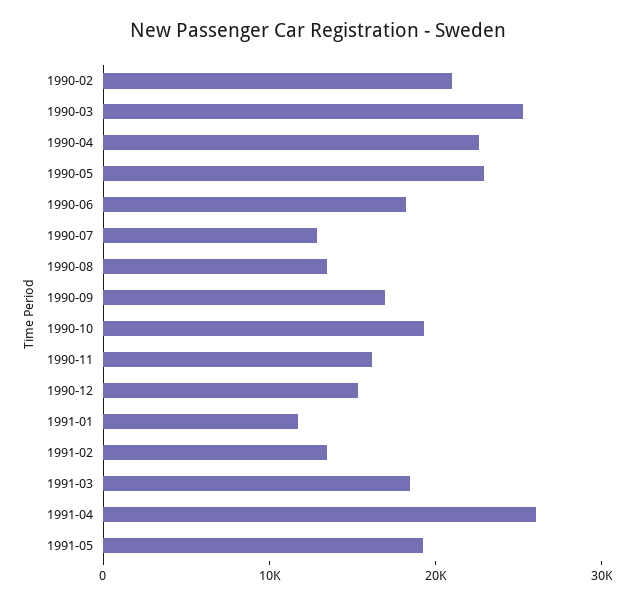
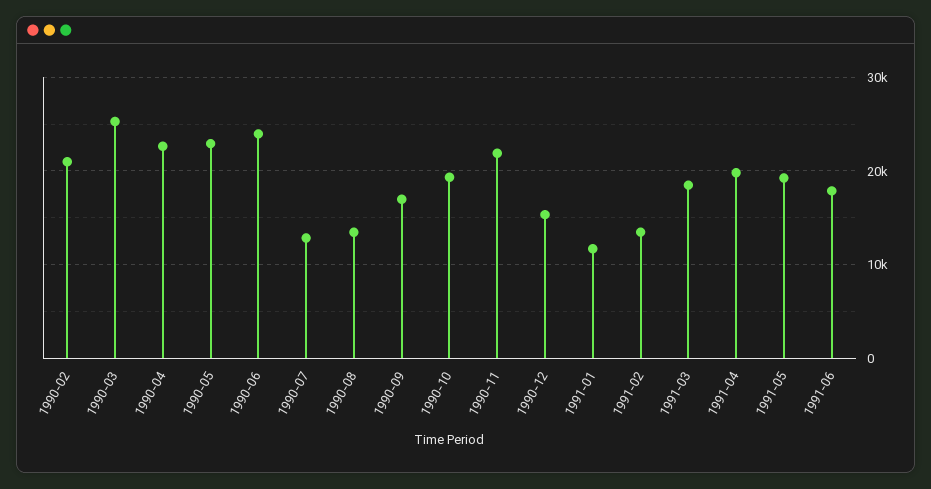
1990-06: 18000 -> 24000
1990-11: 16000 -> 22000
1991-04: 26000 -> 20000
1991-06: none -> 18000

